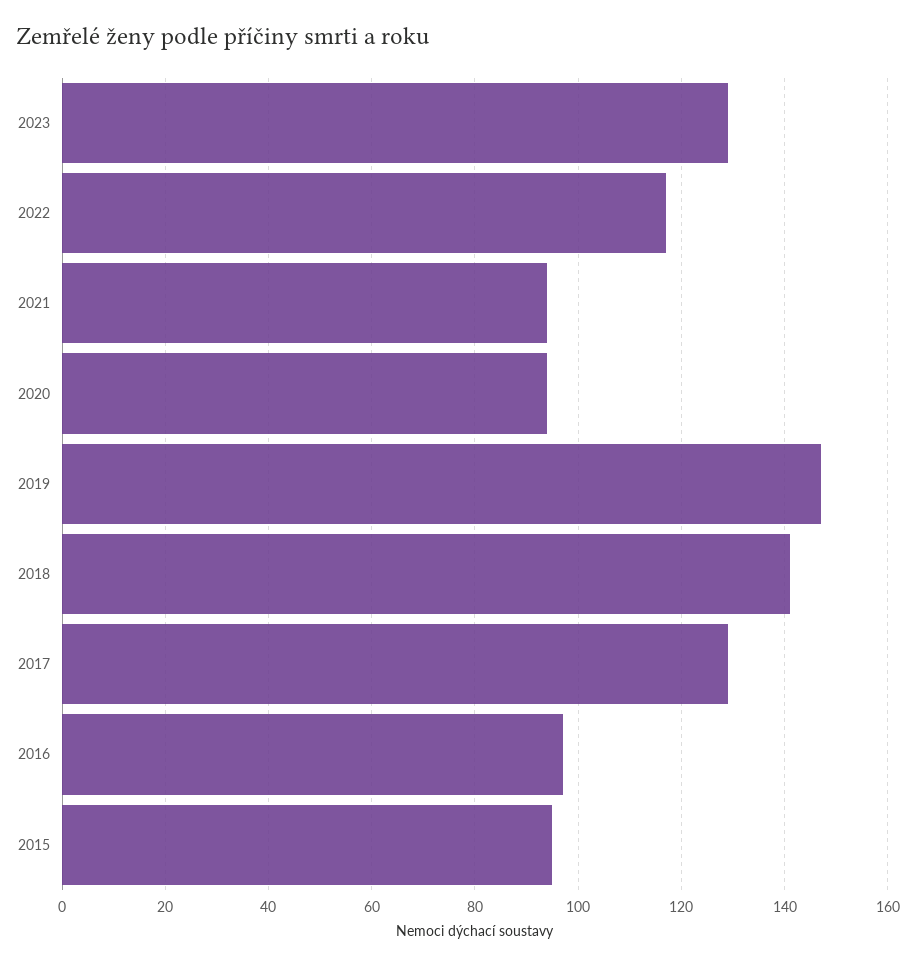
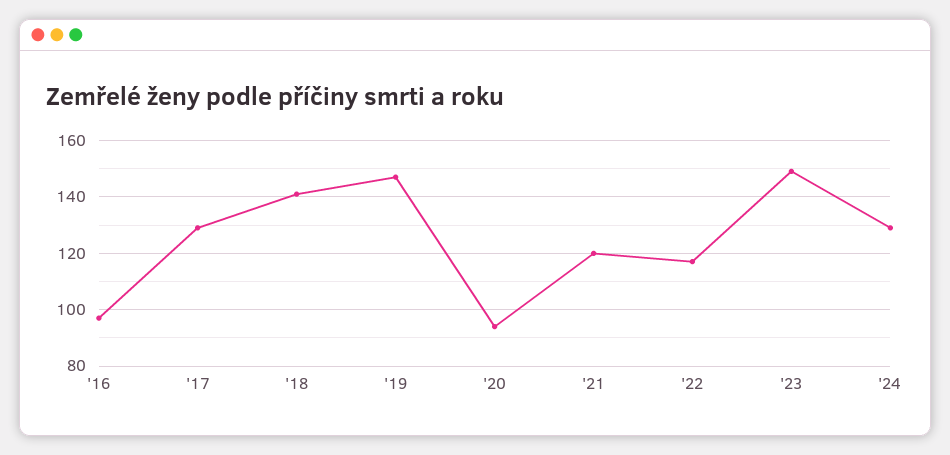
2023: 130 -> 150
2021: 95 -> 120
2015: 95 -> none
'24: none -> 130

